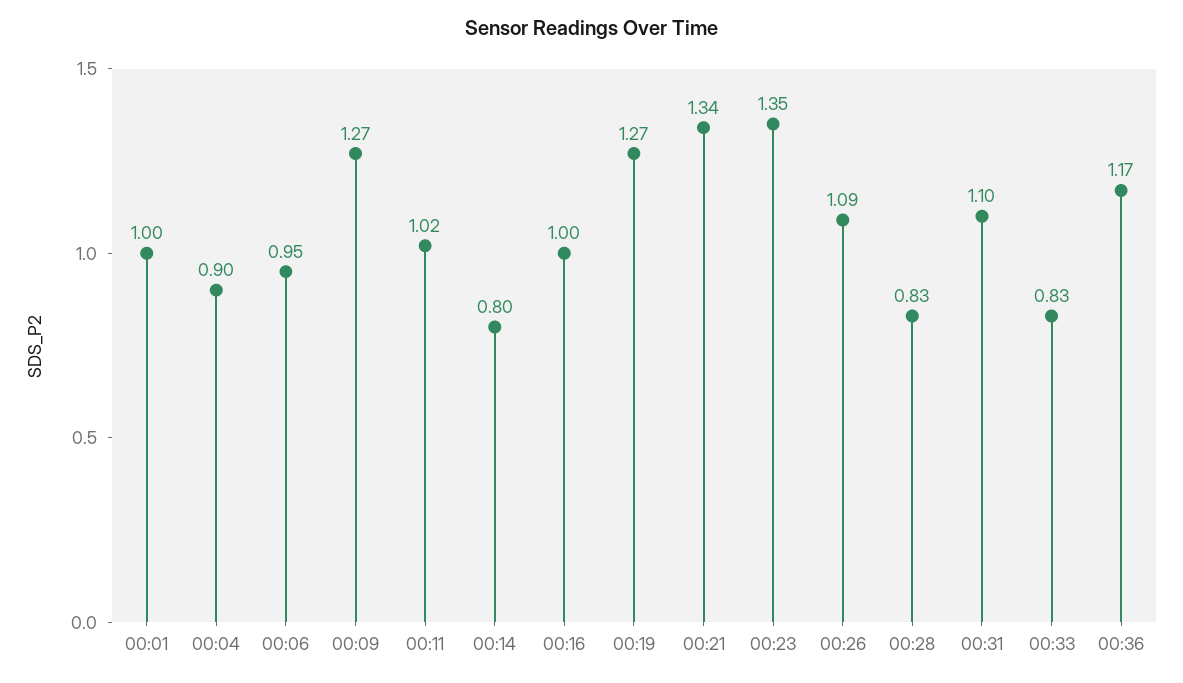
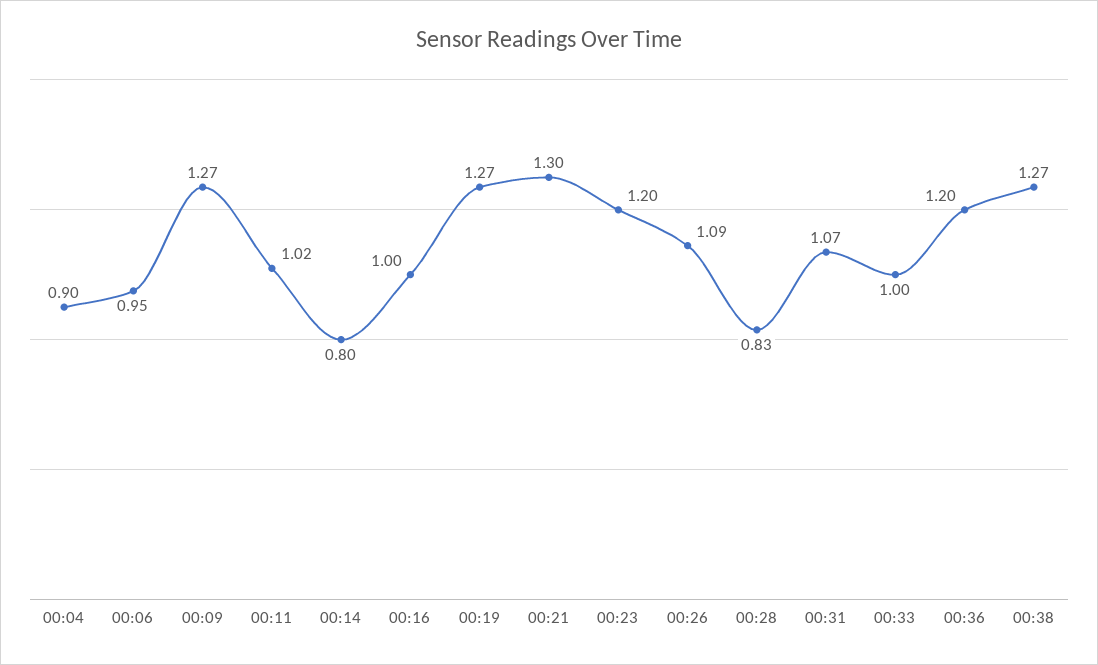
00:01: 1 -> none
00:21: 1.34 -> 1.3
00:23: 1.35 -> 1.2
00:31: 1.1 -> 1.07
00:33: 0.83 -> 1
00:36: 1.17 -> 1.2
00:38: none -> 1.27

